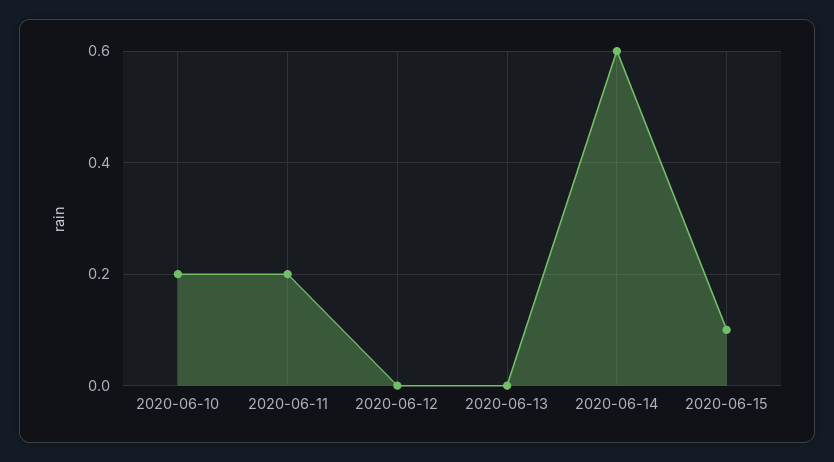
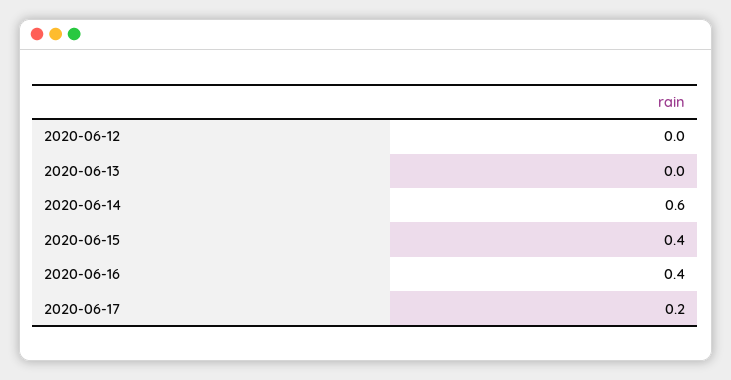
2020-06-10: 0.2 -> none
2020-06-11: 0.2 -> none
2020-06-15: 0.1 -> 0.4
2020-06-16: none -> 0.4
2020-06-17: none -> 0.2

